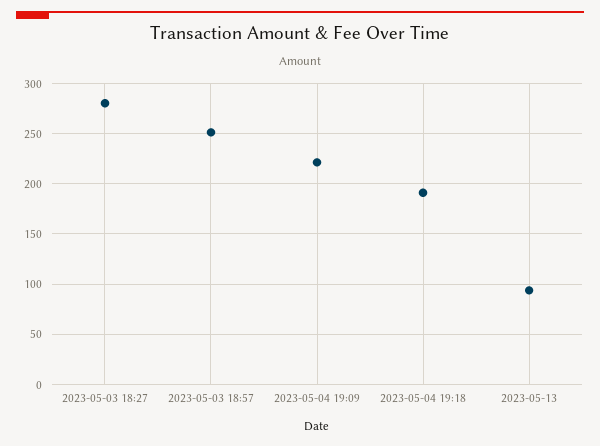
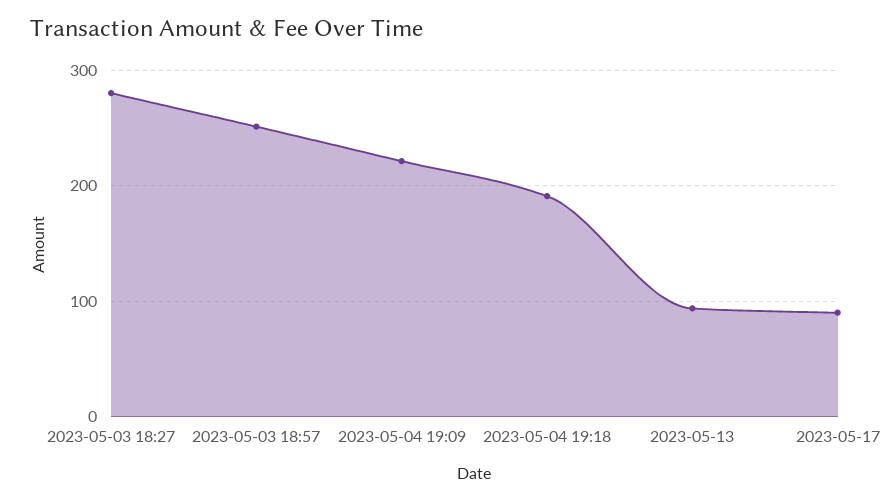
2023-05-17: none -> 90

